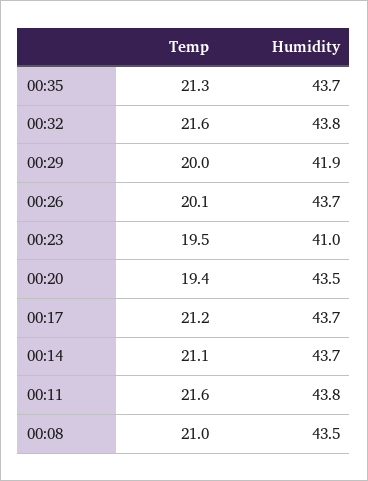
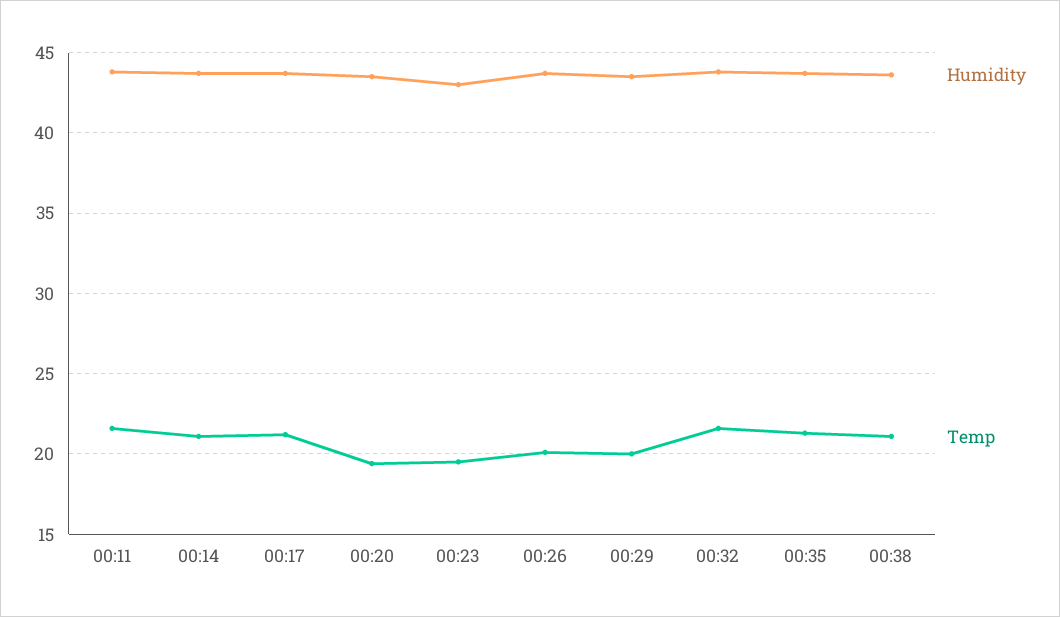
Humidity, 00:29: 41.9 -> 43.5
Humidity, 00:23: 41 -> 43
Temp, 00:08: 21 -> none
Humidity, 00:08: 43.5 -> none
Humidity, 00:38: none -> 43.5
Temp, 00:38: none -> 21

